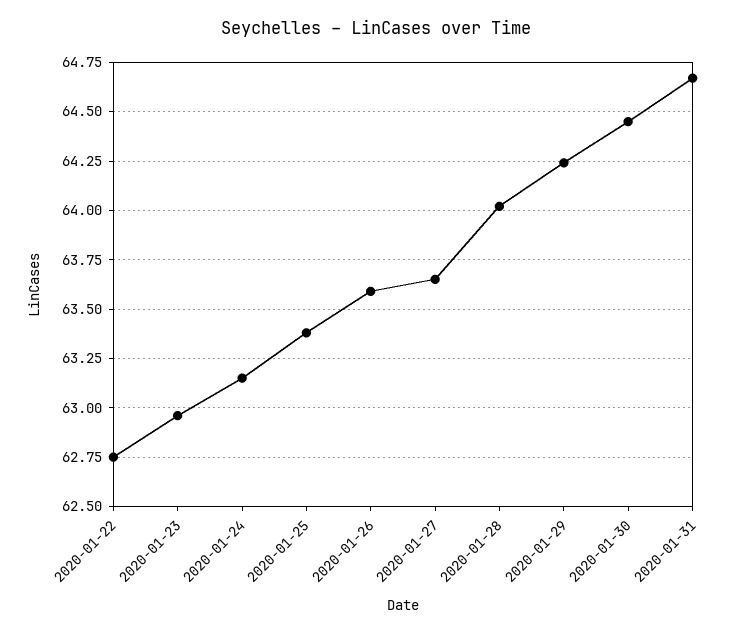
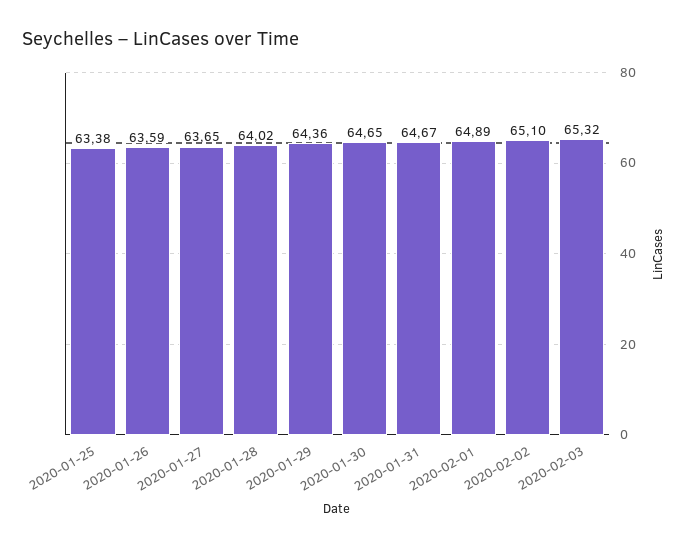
2020-01-22: 62.75 -> none
2020-01-23: 62.95 -> none
2020-01-24: 63.15 -> none
2020-01-29: 64.25 -> 64.36
2020-01-30: 64.45 -> 64.65
2020-02-01: none -> 64.89
2020-02-02: none -> 65.1
2020-02-03: none -> 65.32

